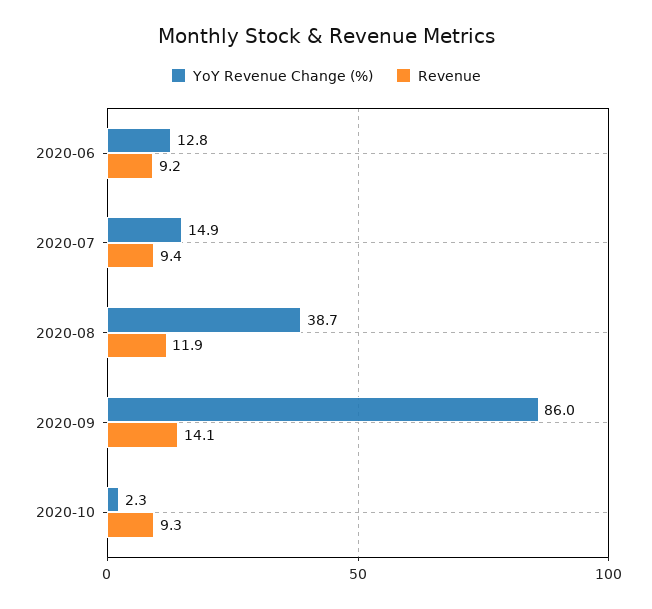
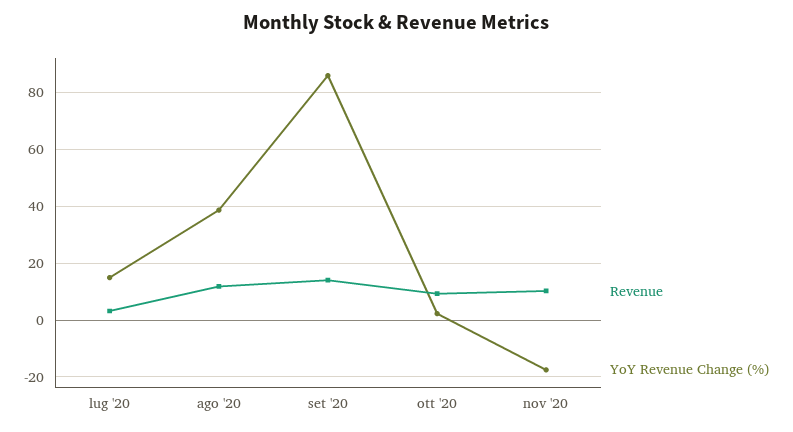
YoY Revenue Change (%), 2020-06: 12.8 -> none
Revenue, 2020-06: 9.2 -> none
Revenue, 2020-07: 9.4 -> 2.5
Revenue, nov '20: none -> 10
YoY Revenue Change (%), nov '20: none -> -17.5

